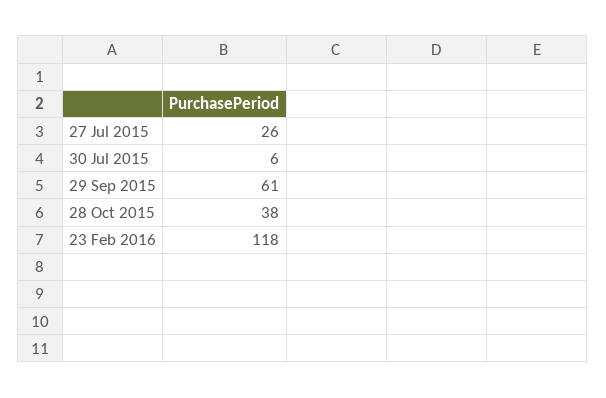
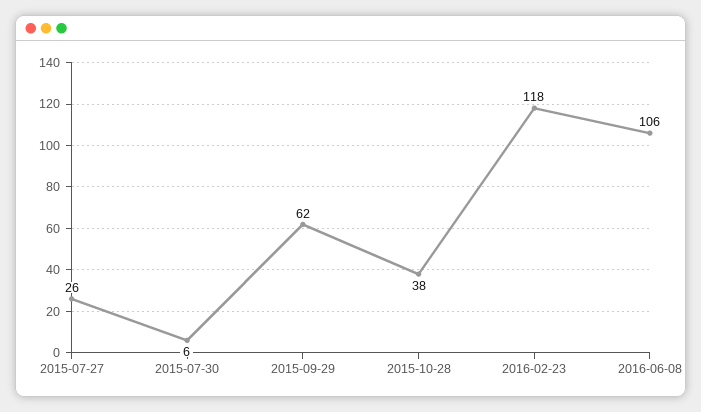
29 Sep 2015: 61 -> 62
2016-06-08: none -> 106

